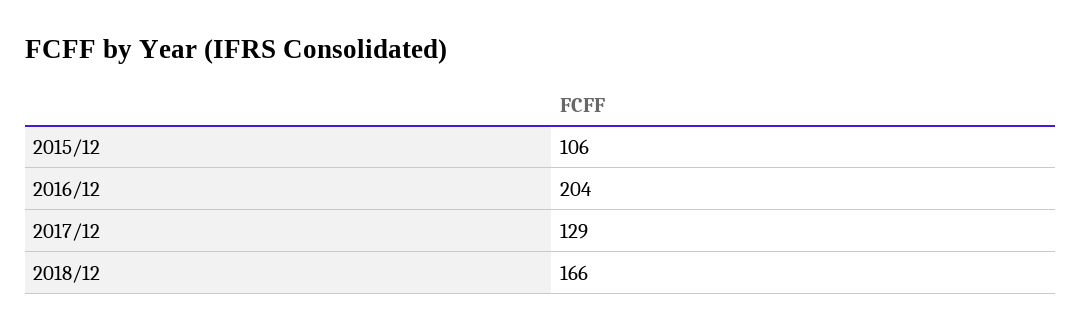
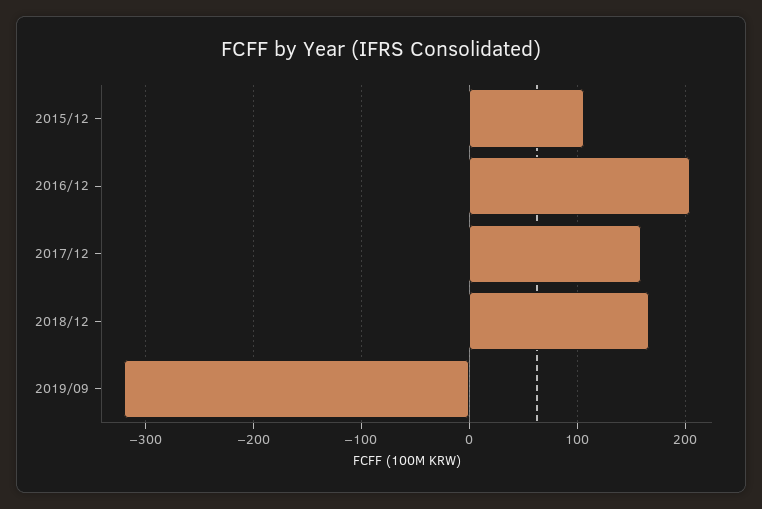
2017/12: 129 -> 160
2019/09: none -> -320

